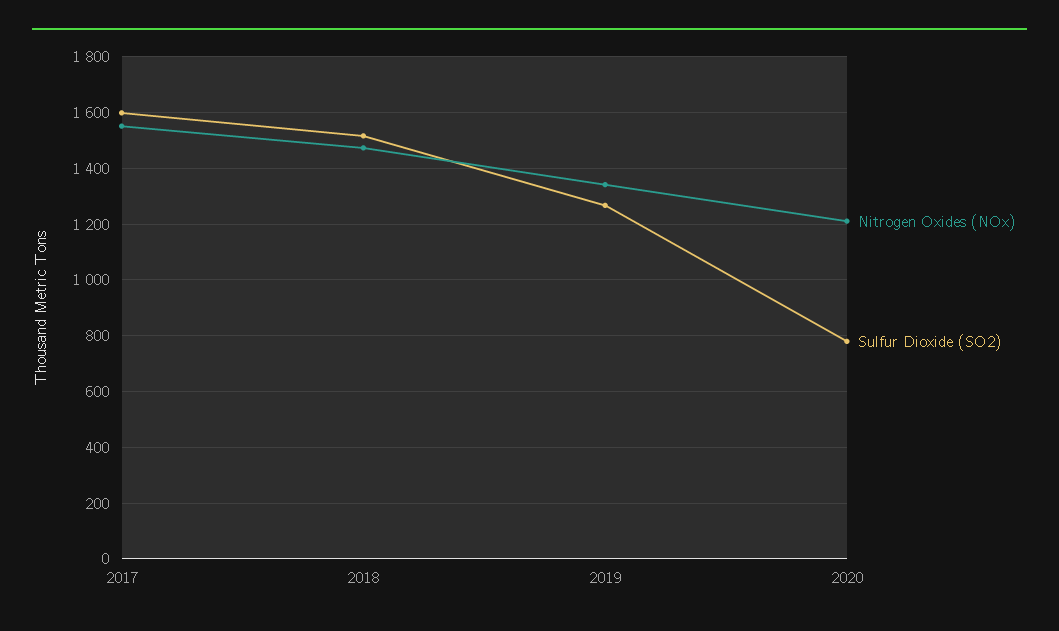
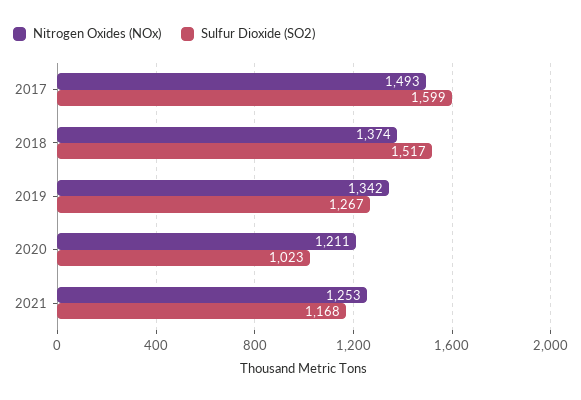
Nitrogen Oxides (NOx), 2017: 1550 -> 1493
Nitrogen Oxides (NOx), 2018: 1475 -> 1374
Sulfur Dioxide (SO2), 2020: 775 -> 1023
Nitrogen Oxides (NOx), 2021: none -> 1253
Sulfur Dioxide (SO2), 2021: none -> 1168

